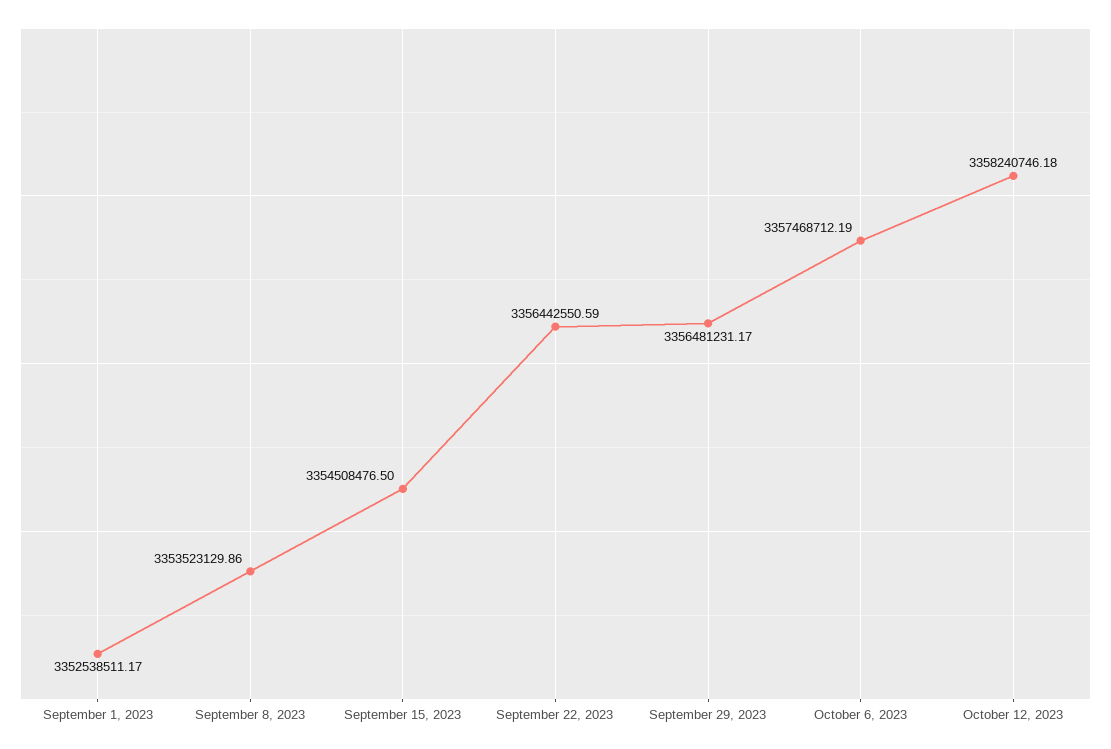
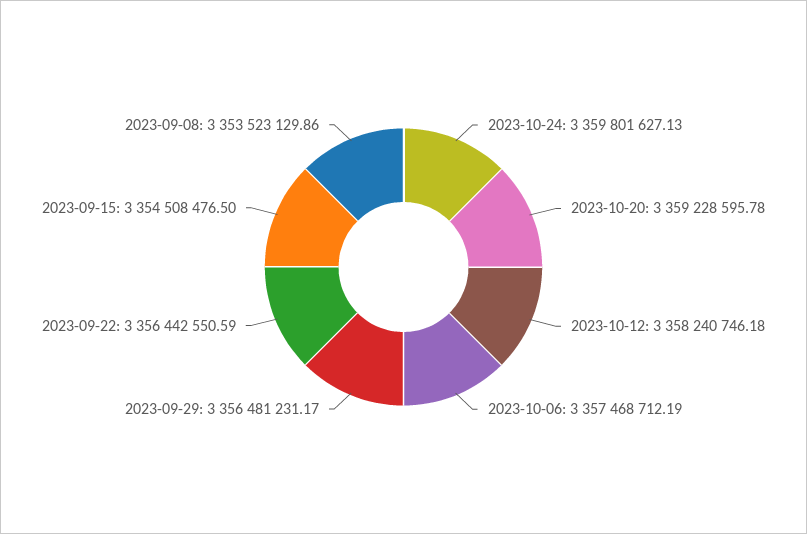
September 1, 2023: 3352538511.17 -> none
2023-10-24: none -> 3359801627.13
2023-10-20: none -> 3359228595.78

